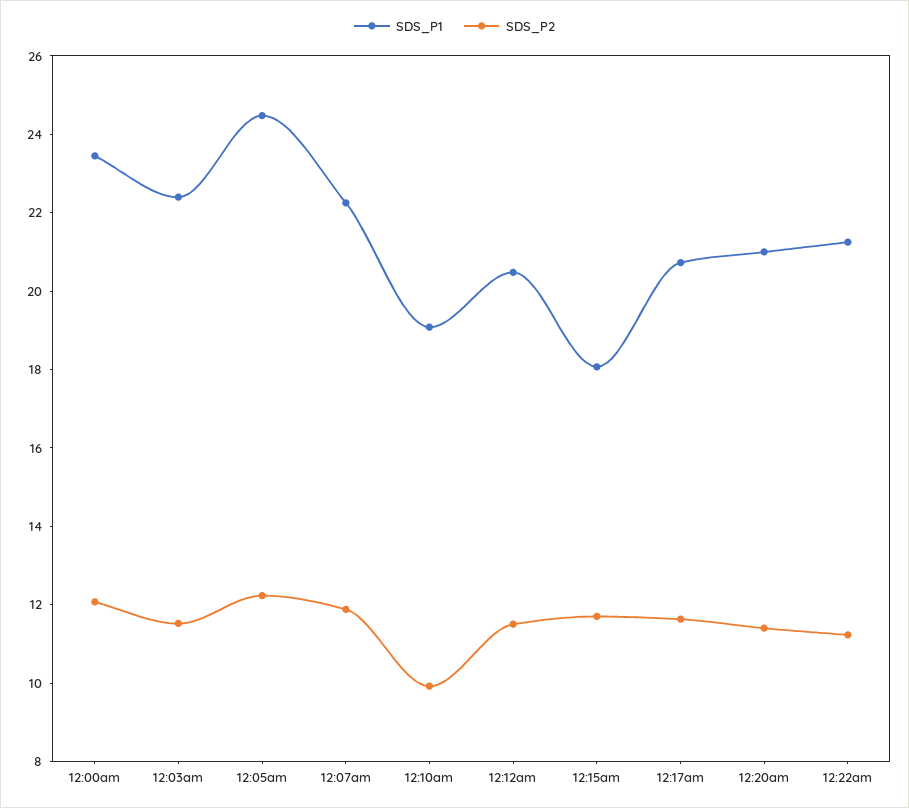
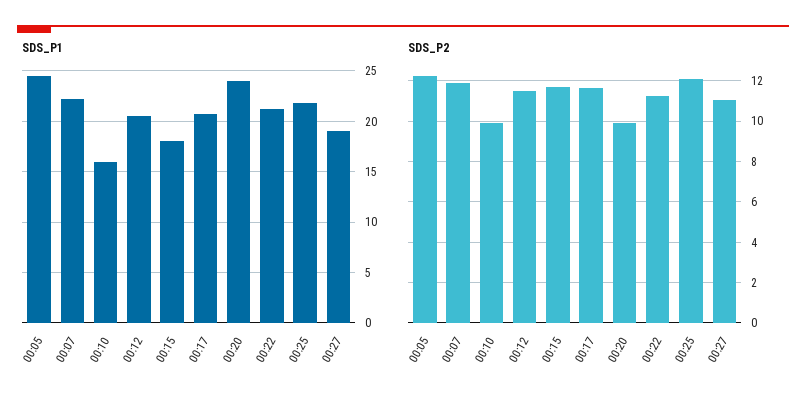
SDS_P1, 12:00am: 23.5 -> none
SDS_P2, 12:00am: 12 -> none
SDS_P1, 12:03am: 22.5 -> none
SDS_P2, 12:03am: 11.5 -> none
SDS_P1, 12:10am: 19 -> 16
SDS_P1, 12:20am: 21 -> 24
SDS_P2, 12:20am: 11.5 -> 10
SDS_P1, 00:25: none -> 22
SDS_P1, 00:27: none -> 19
SDS_P2, 00:25: none -> 12
SDS_P2, 00:27: none -> 11

